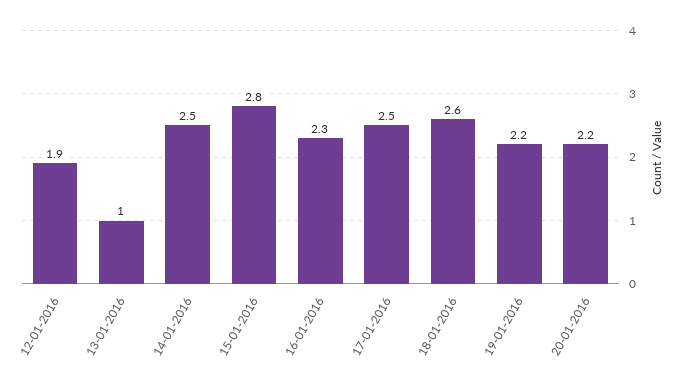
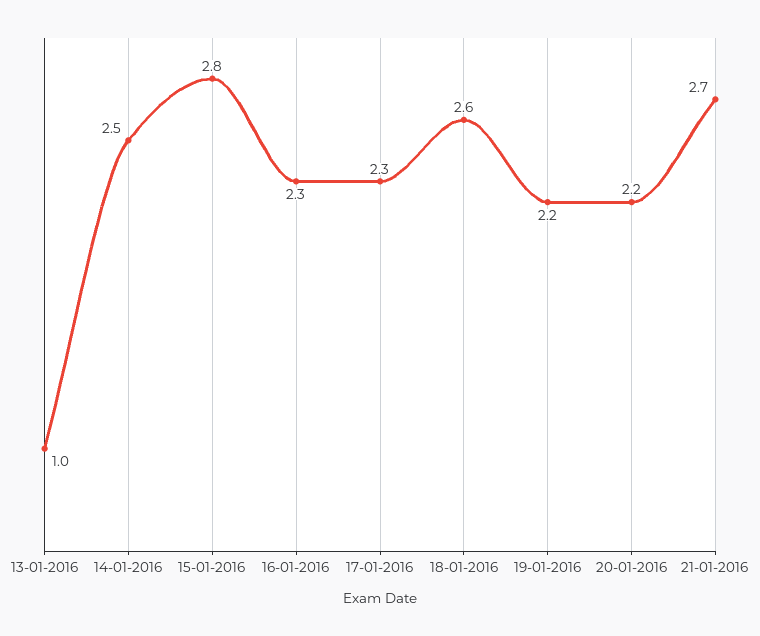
12-01-2016: 1.9 -> none
17-01-2016: 2.5 -> 2.3
21-01-2016: none -> 2.7

